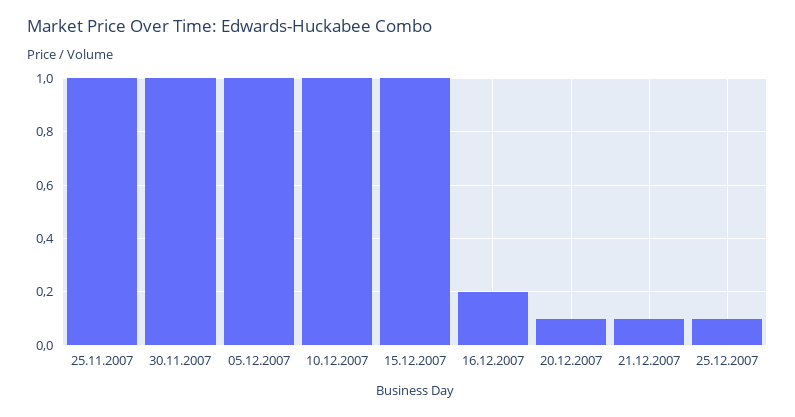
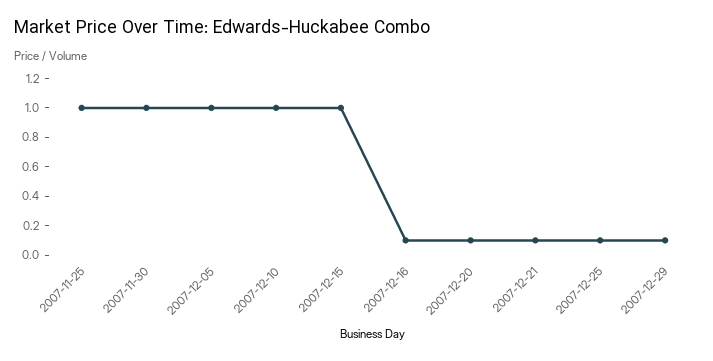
16.12.2007: 0.2 -> 0.1
2007-12-29: none -> 0.1

